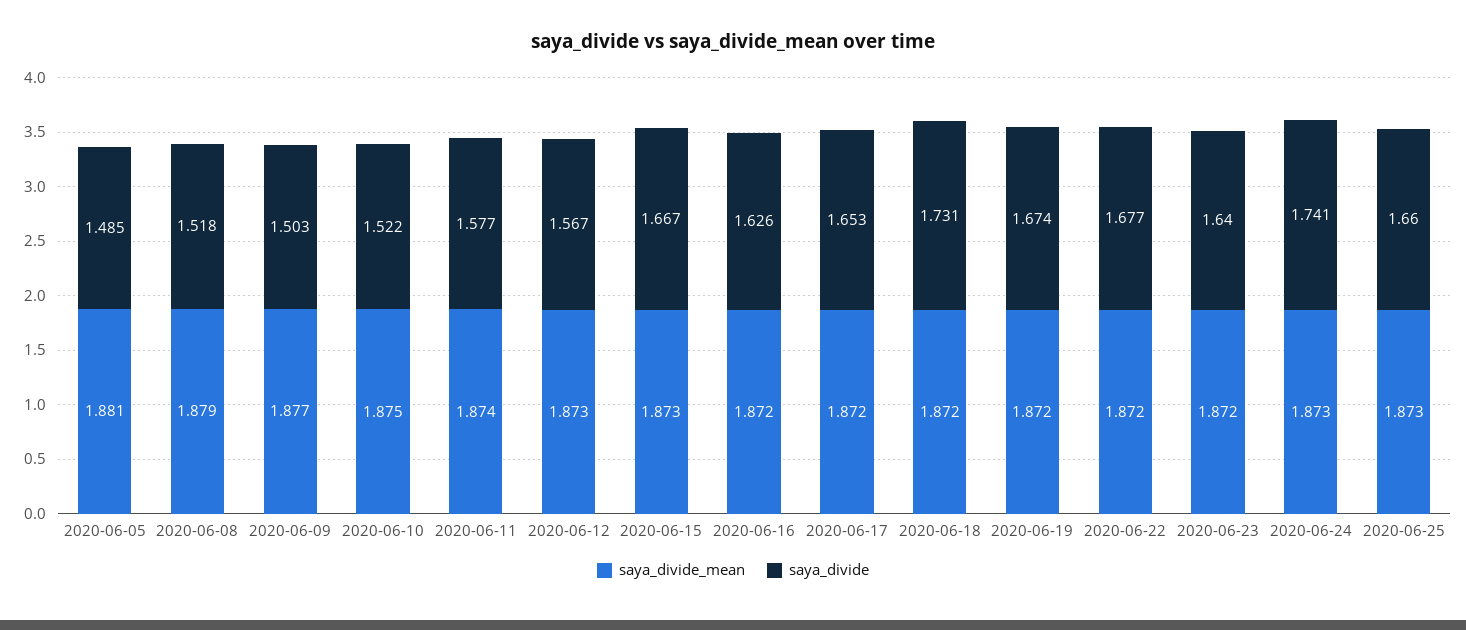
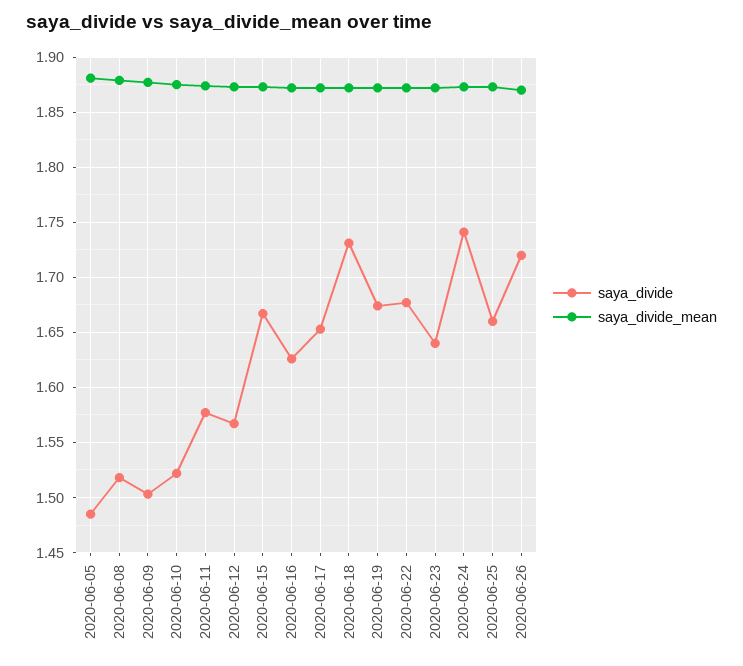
saya_divide, 2020-06-26: none -> 1.72
saya_divide_mean, 2020-06-26: none -> 1.87

